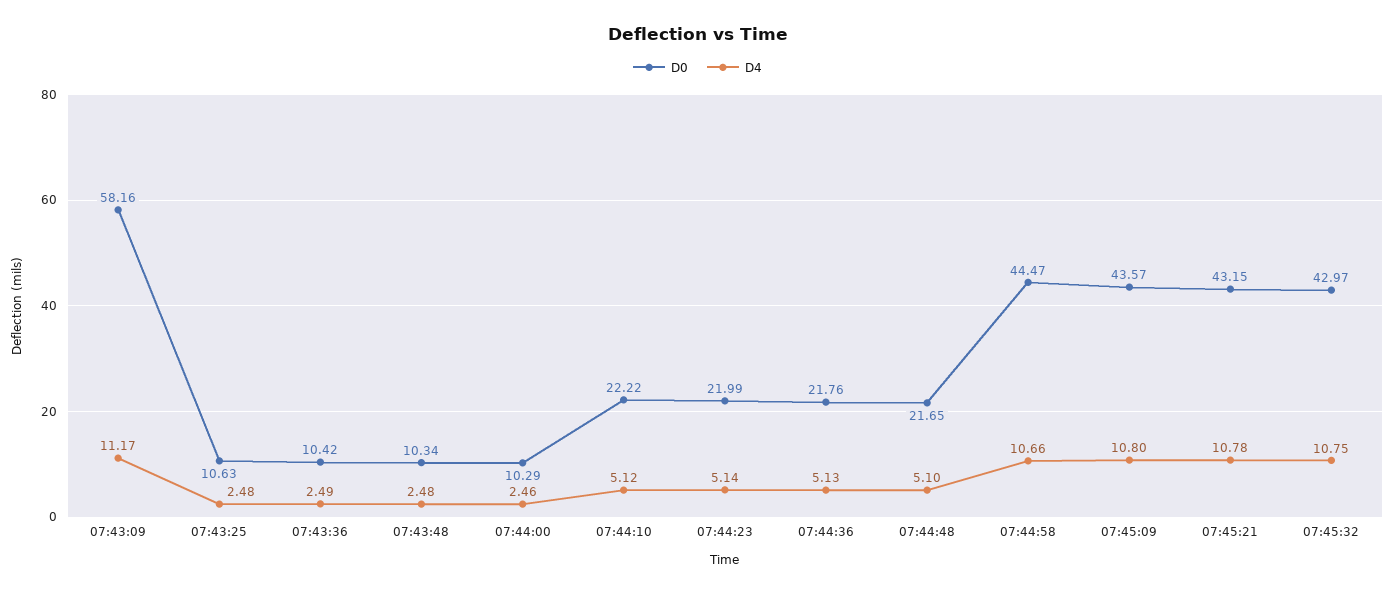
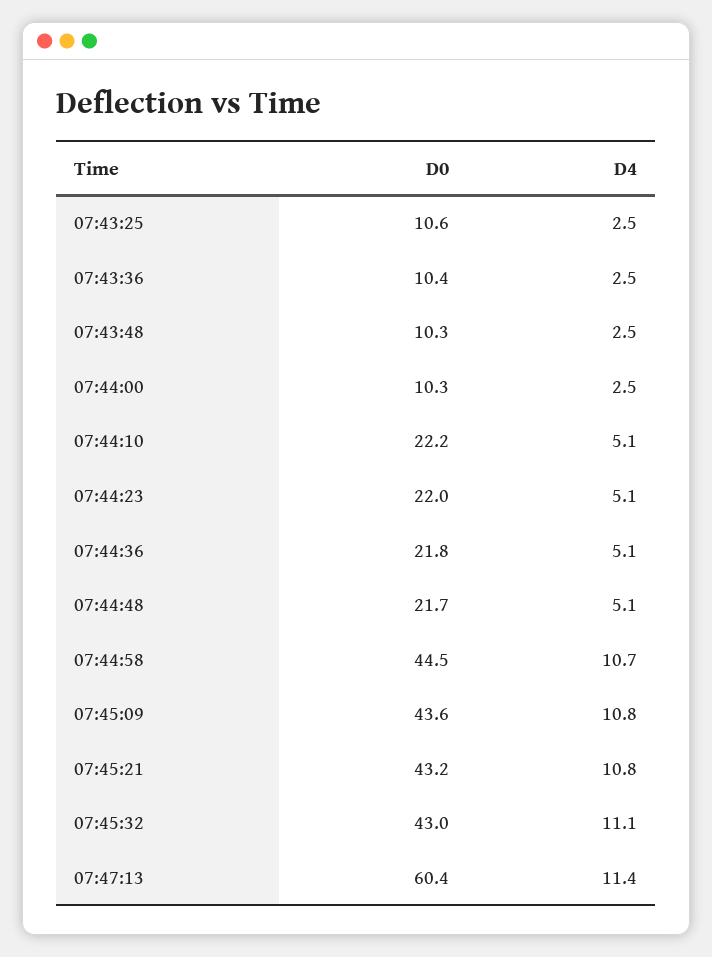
D0, 07:43:09: 58.16 -> none
D4, 07:43:09: 11.17 -> none
D4, 07:45:32: 10.75 -> 11.1
D0, 07:47:13: none -> 60.4
D4, 07:47:13: none -> 11.4

